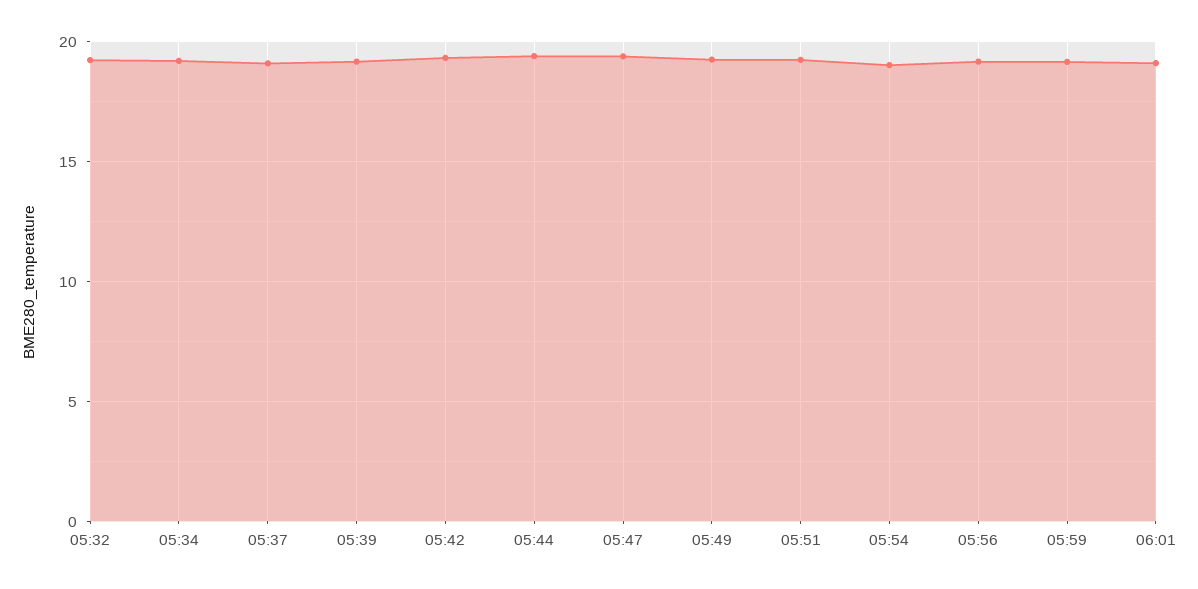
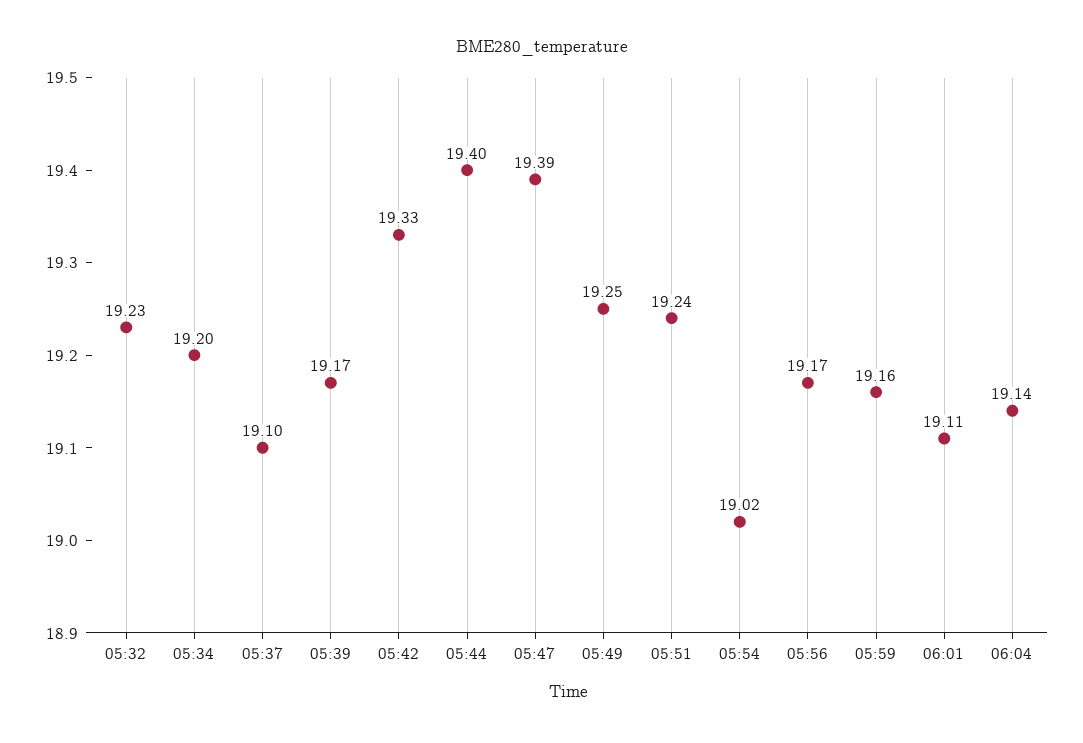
06:04: none -> 19.14

